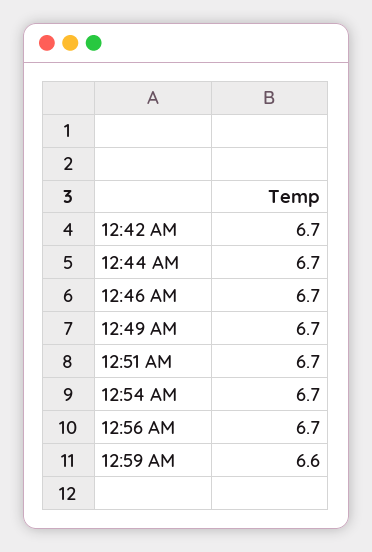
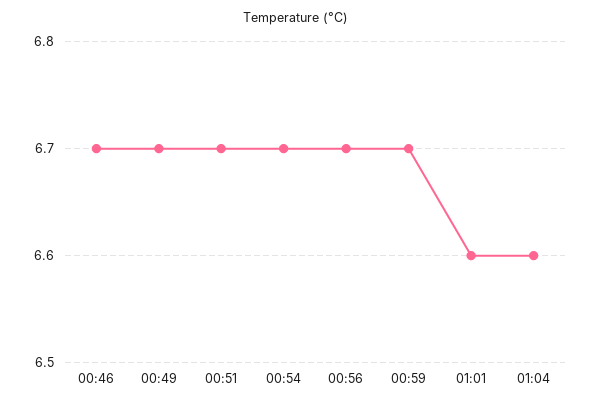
12:42 AM: 6.7 -> none
12:44 AM: 6.7 -> none
12:59 AM: 6.6 -> 6.7
01:01: none -> 6.6
01:04: none -> 6.6

